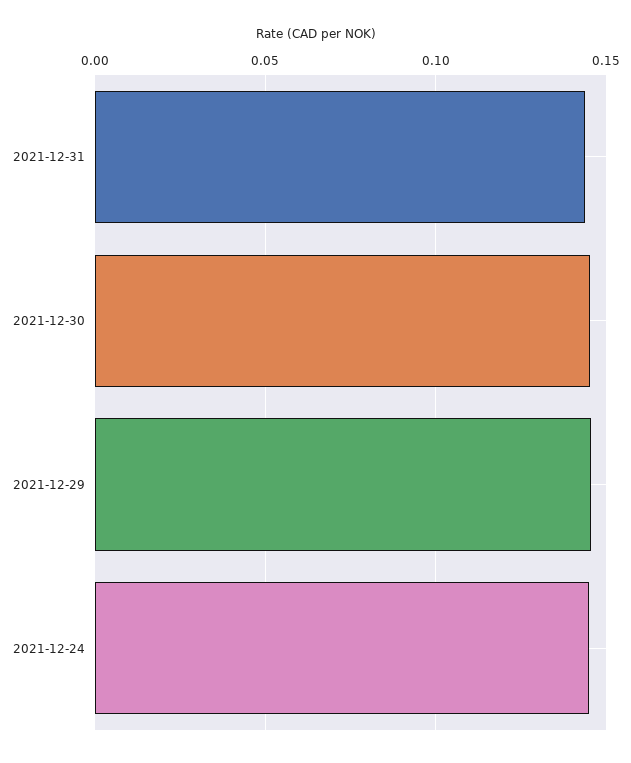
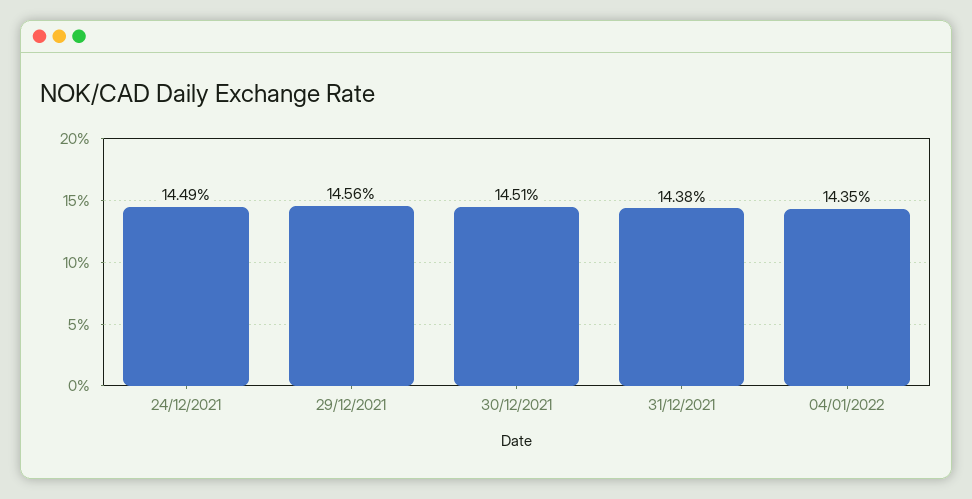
04/01/2022: none -> 0.1435

